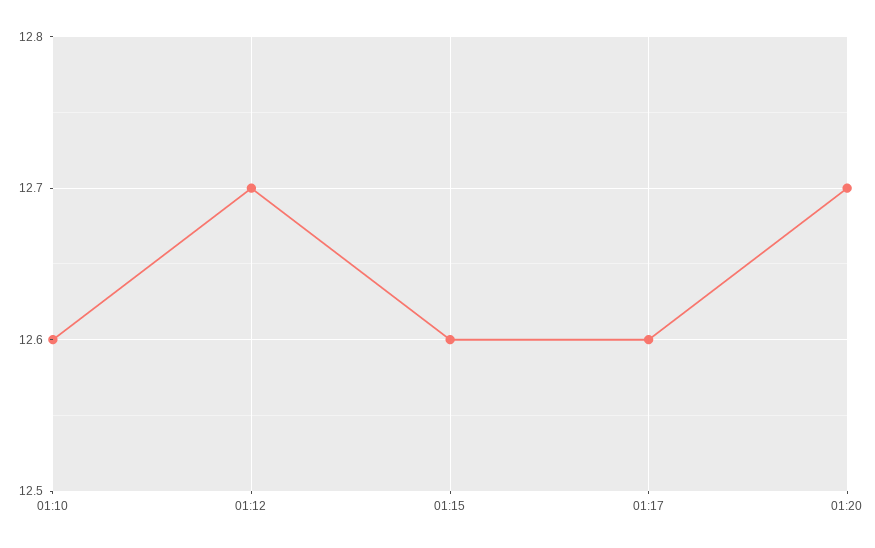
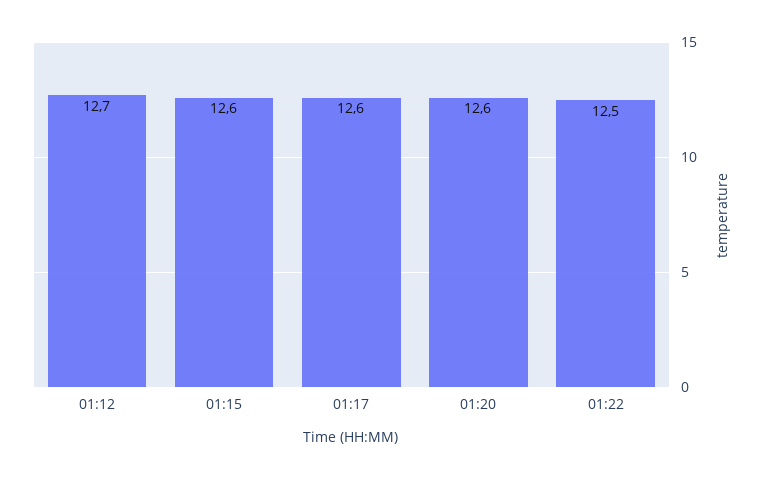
01:10: 12.6 -> none
01:20: 12.7 -> 12.6
01:22: none -> 12.5

